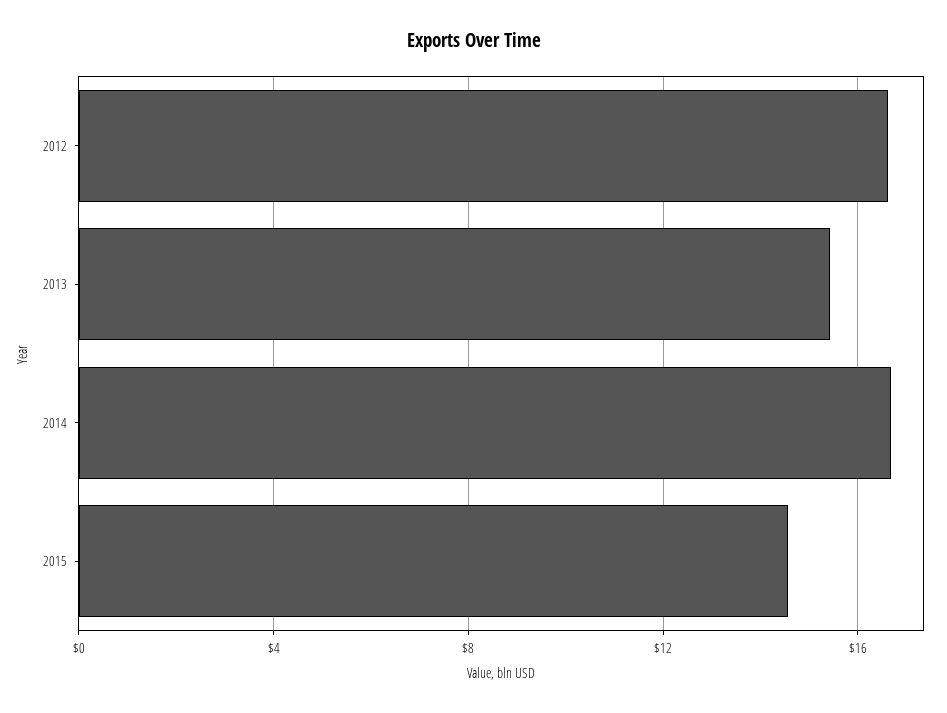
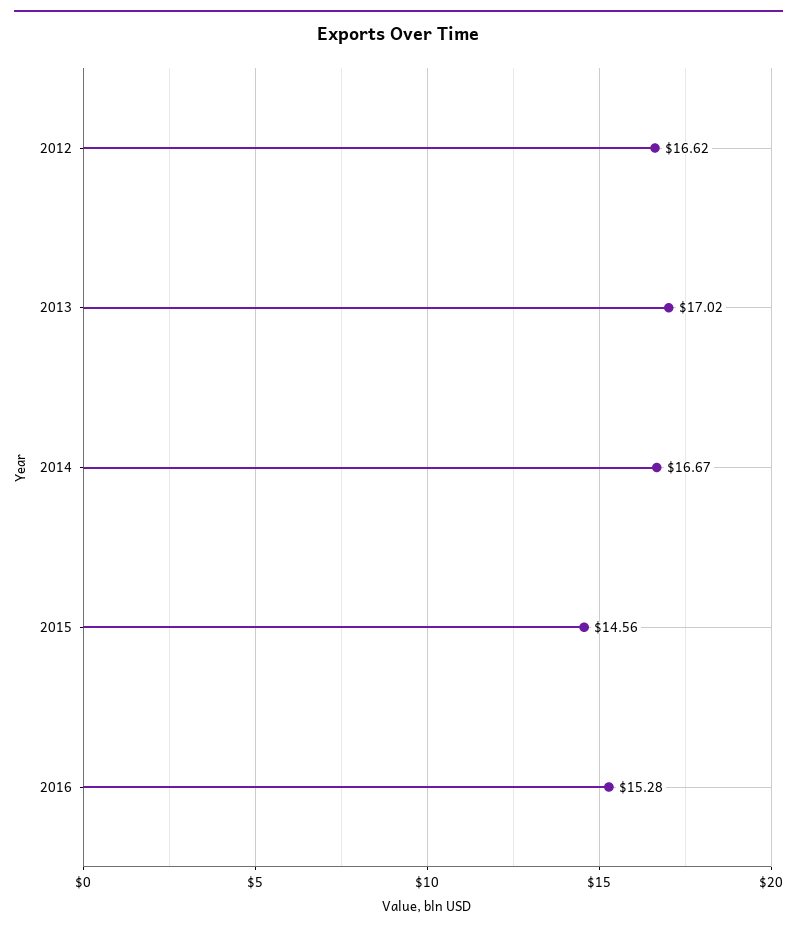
2013: 15.5 -> 17.02
2016: none -> 15.28

